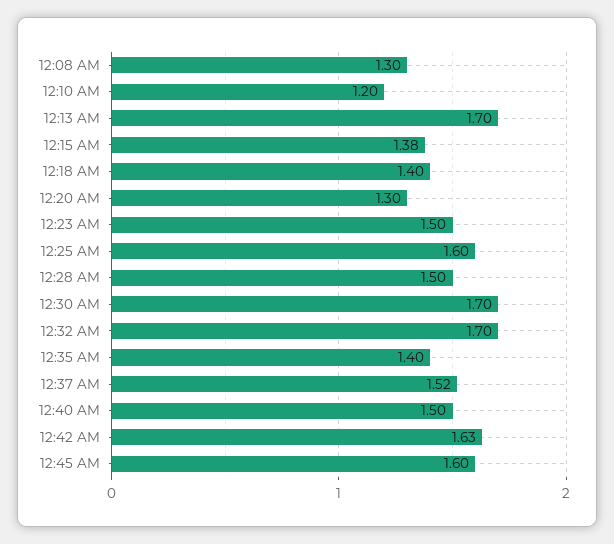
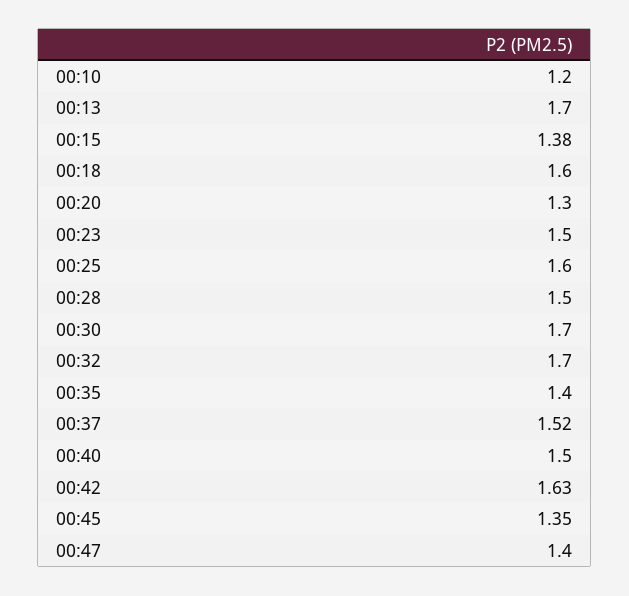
12:08 AM: 1.3 -> none
12:18 AM: 1.4 -> 1.6
12:45 AM: 1.6 -> 1.35
00:47: none -> 1.4

